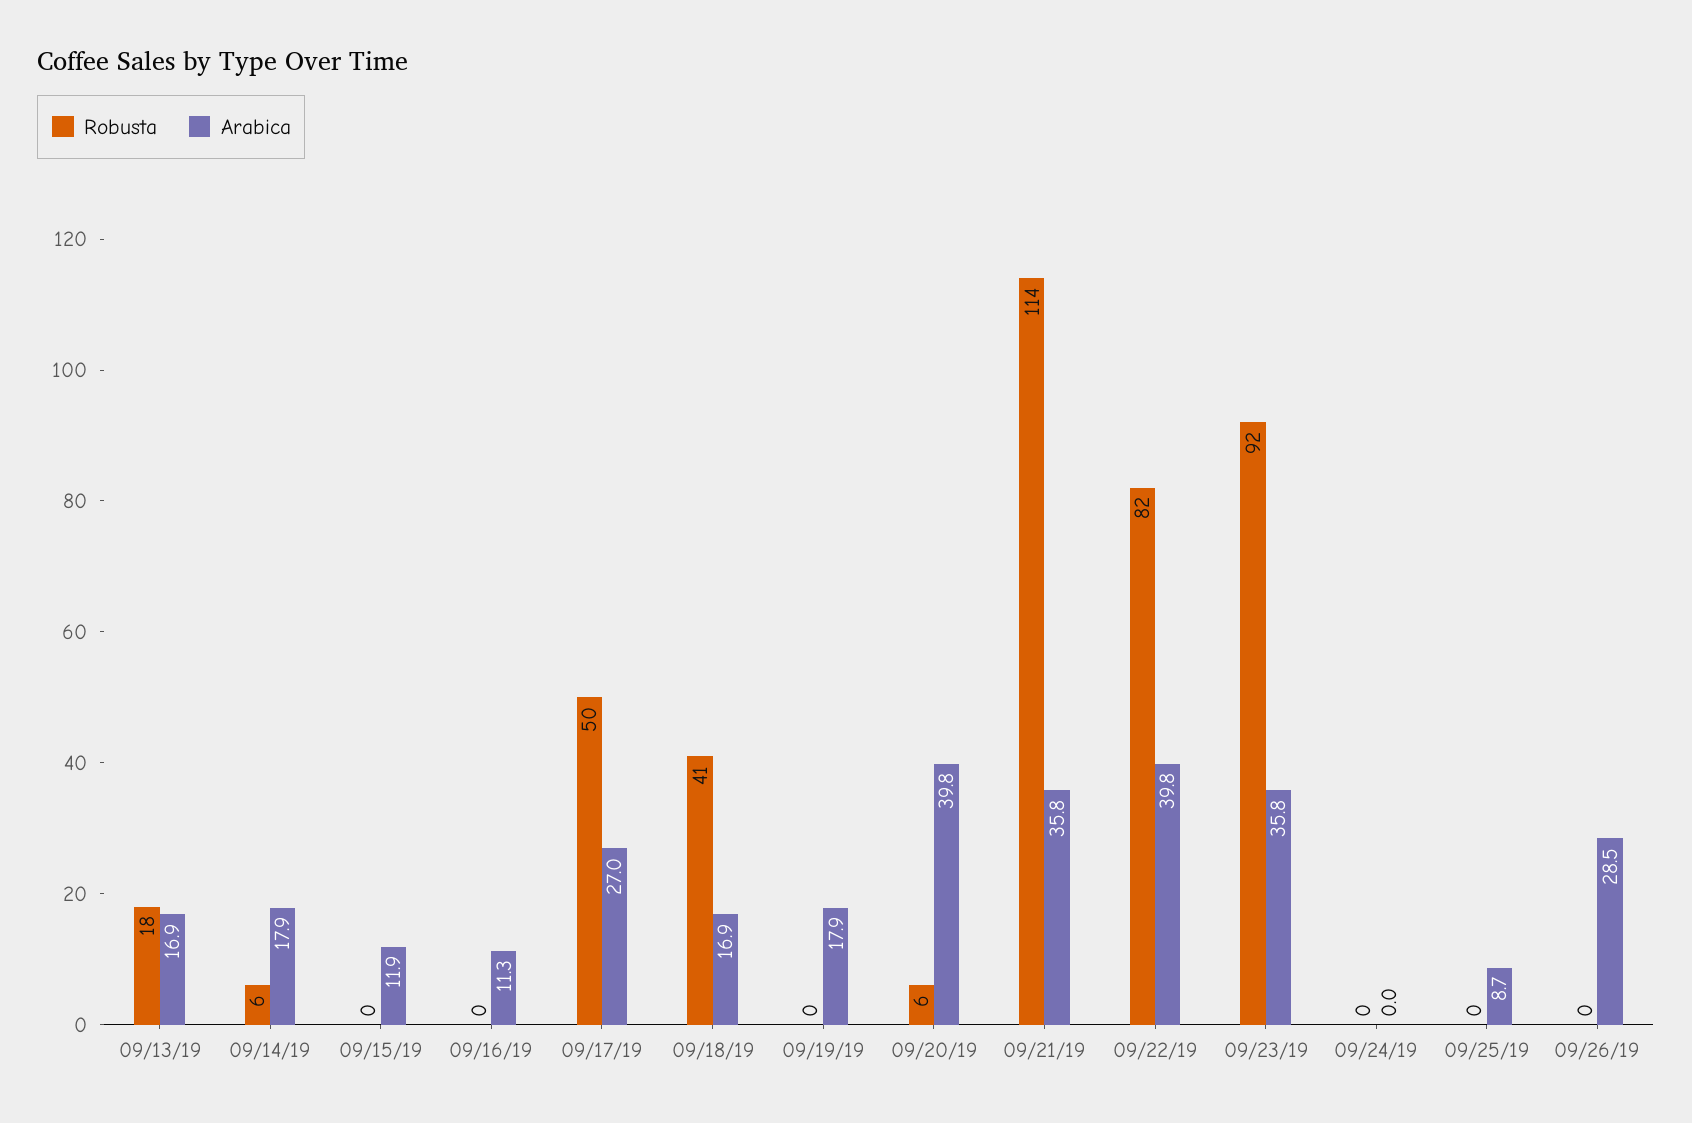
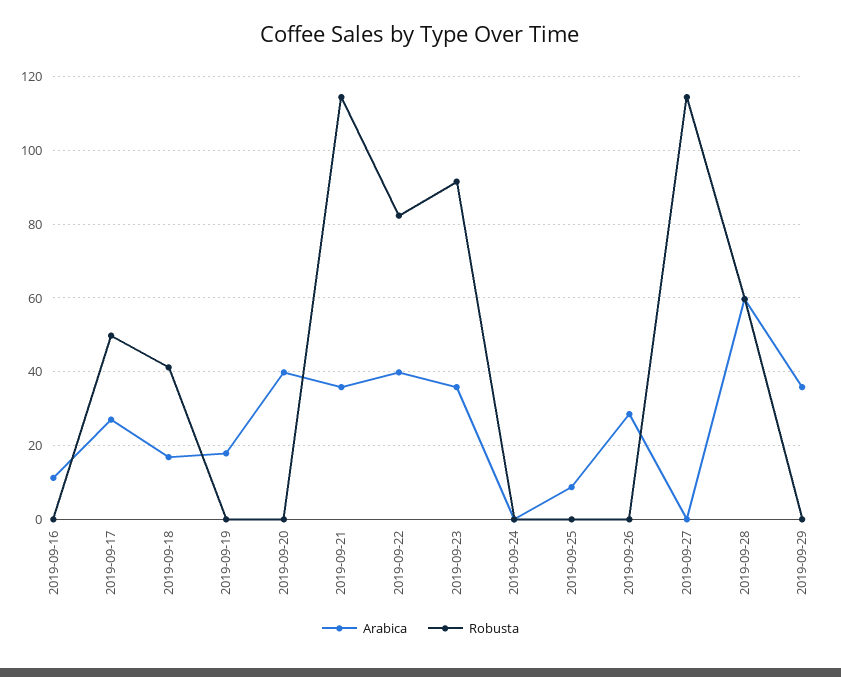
Robusta, 09/13/19: 18 -> none
Arabica, 09/13/19: 16.9 -> none
Robusta, 09/14/19: 6 -> none
Arabica, 09/14/19: 17.9 -> none
Robusta, 09/15/19: 0 -> none
Arabica, 09/15/19: 11.9 -> none
Robusta, 09/20/19: 6 -> 0
Arabica, 2019-09-27: none -> 0
Robusta, 2019-09-27: none -> 114
Arabica, 2019-09-28: none -> 60
Robusta, 2019-09-28: none -> 60
Arabica, 2019-09-29: none -> 36
Robusta, 2019-09-29: none -> 0

